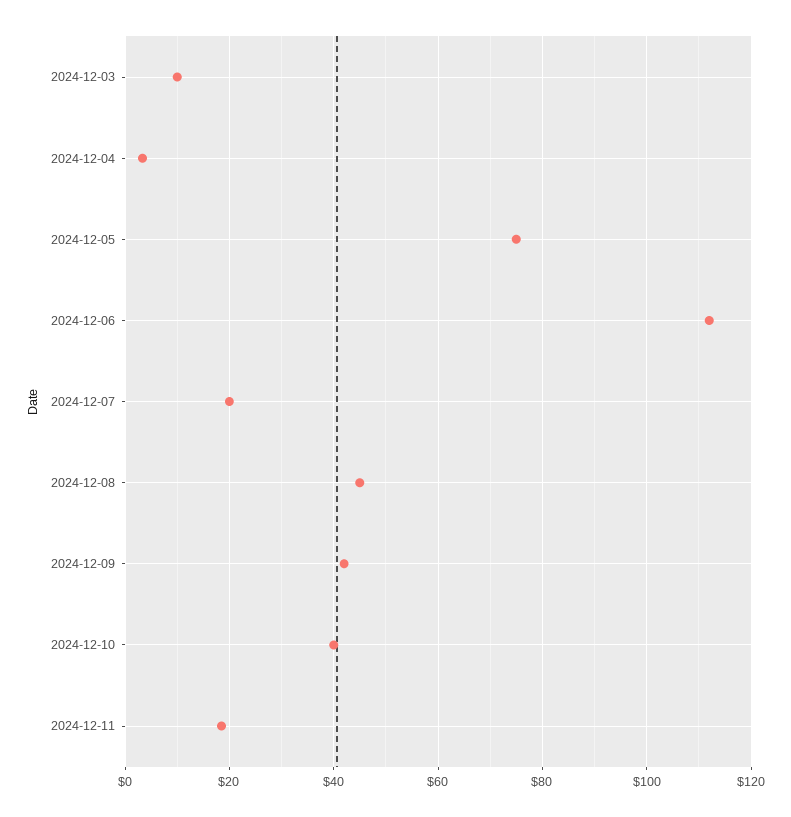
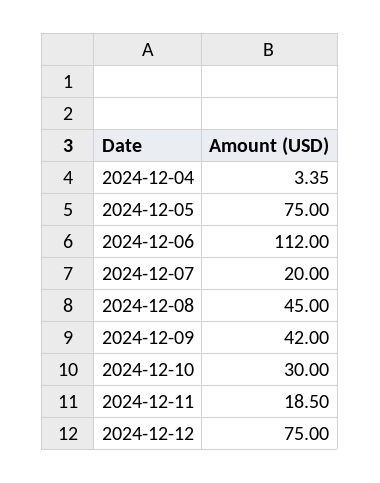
2024-12-03: 10 -> none
2024-12-10: 40 -> 30
2024-12-12: none -> 75

